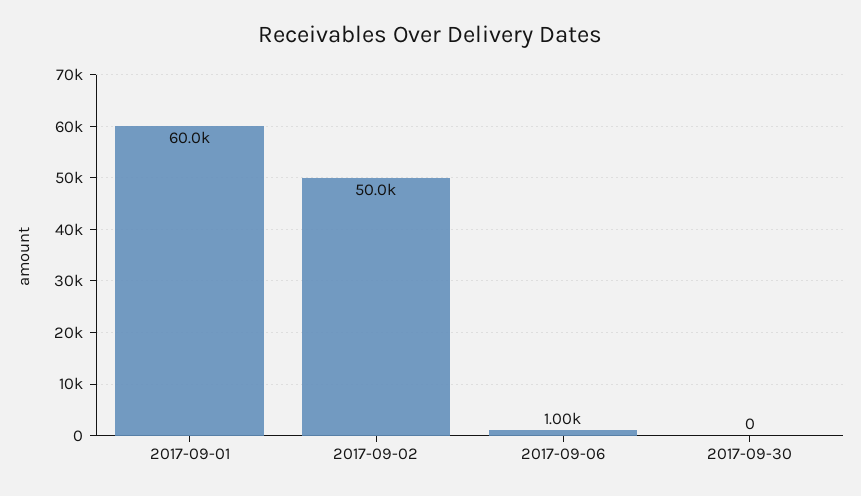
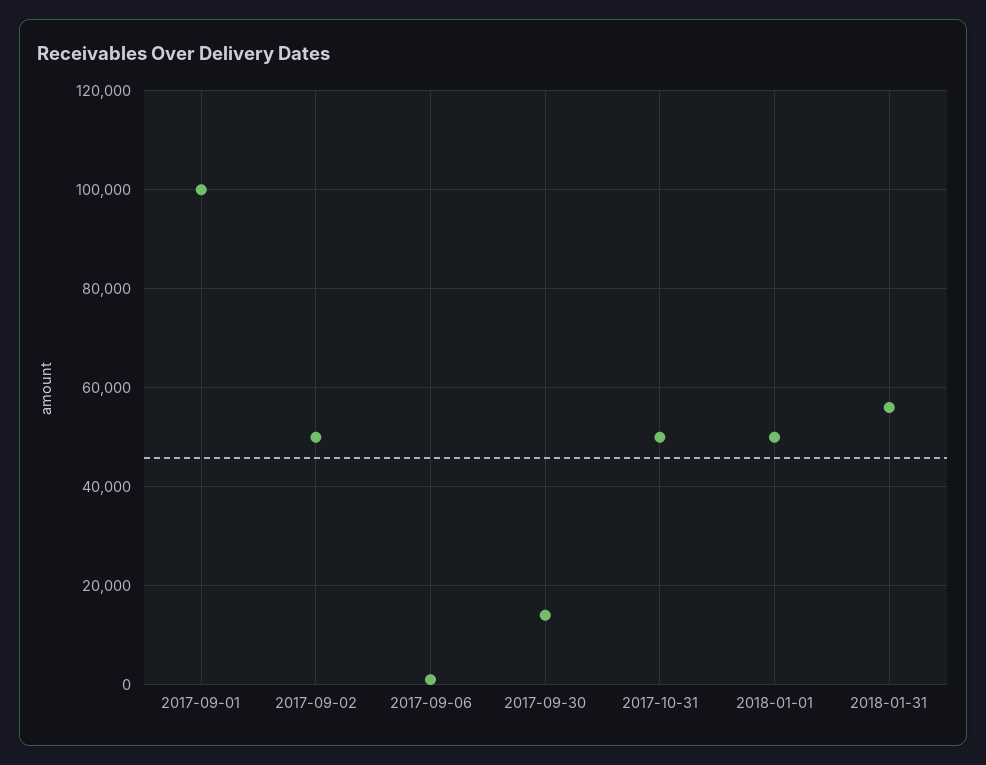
2017-09-01: 60000 -> 100000
2017-09-30: 0 -> 14000
2017-10-31: none -> 50000
2018-01-01: none -> 50000
2018-01-31: none -> 56000

